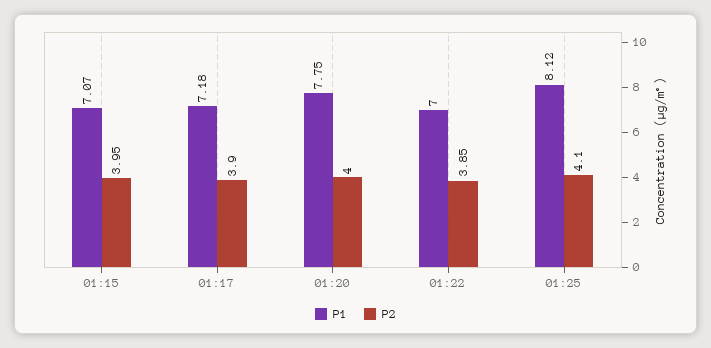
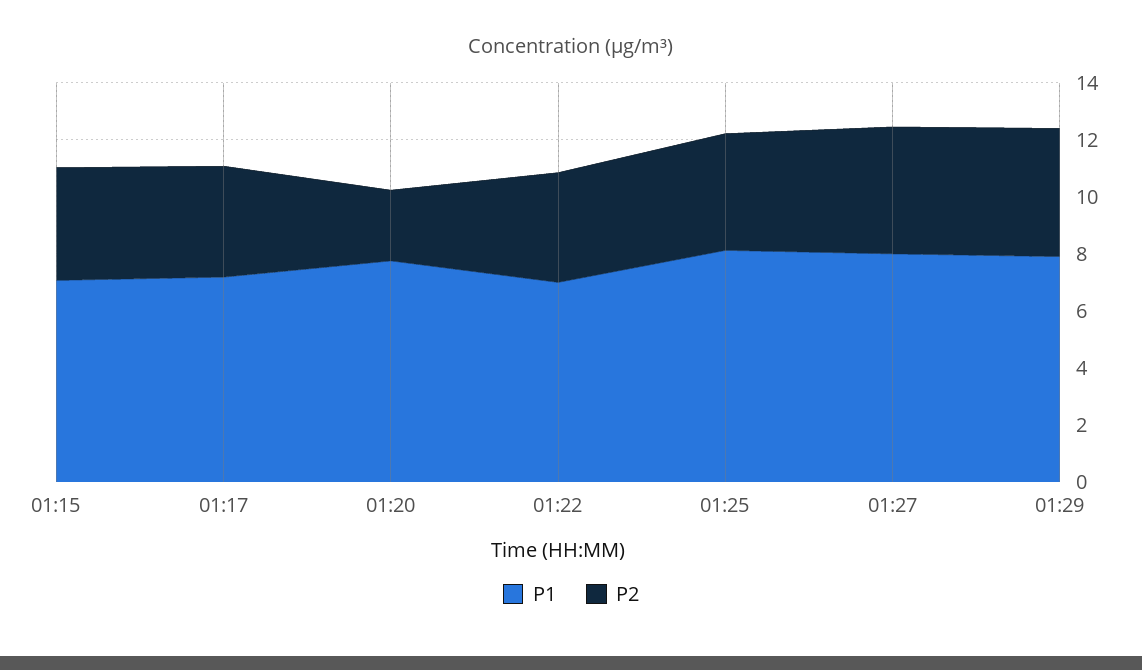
P2, 01:20: 4 -> 2.5
P1, 01:27: none -> 8
P2, 01:27: none -> 4.5
P1, 01:29: none -> 8
P2, 01:29: none -> 4.5

